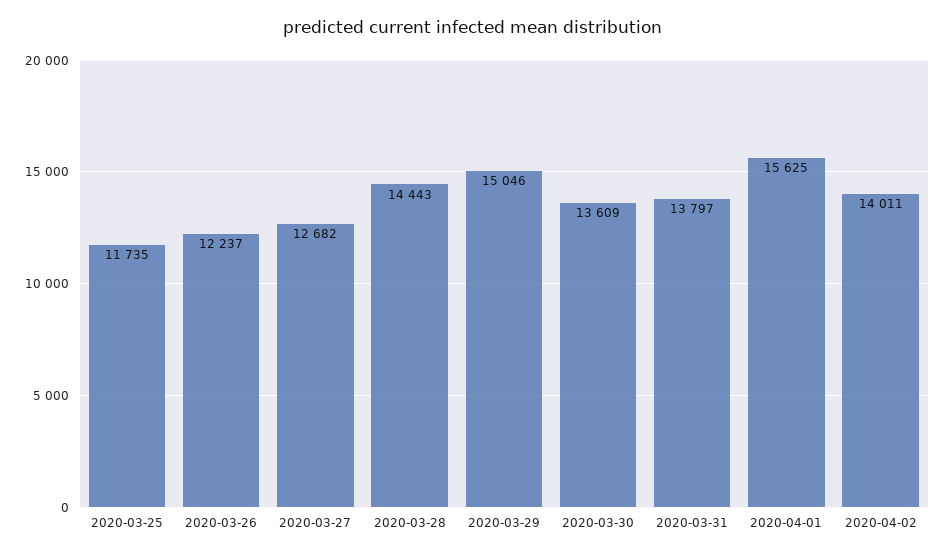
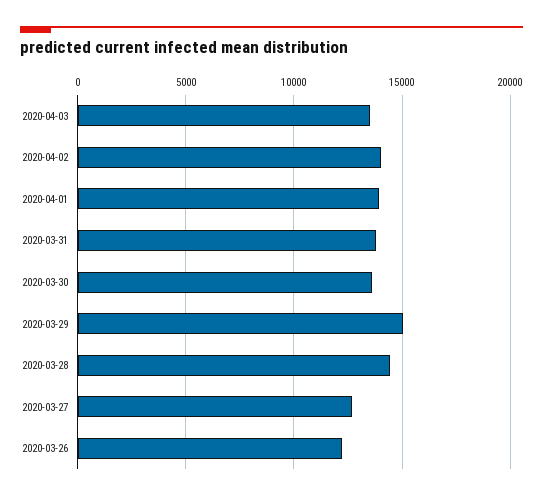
2020-03-25: 11735 -> none
2020-04-01: 15625 -> 14000
2020-04-03: none -> 13500

